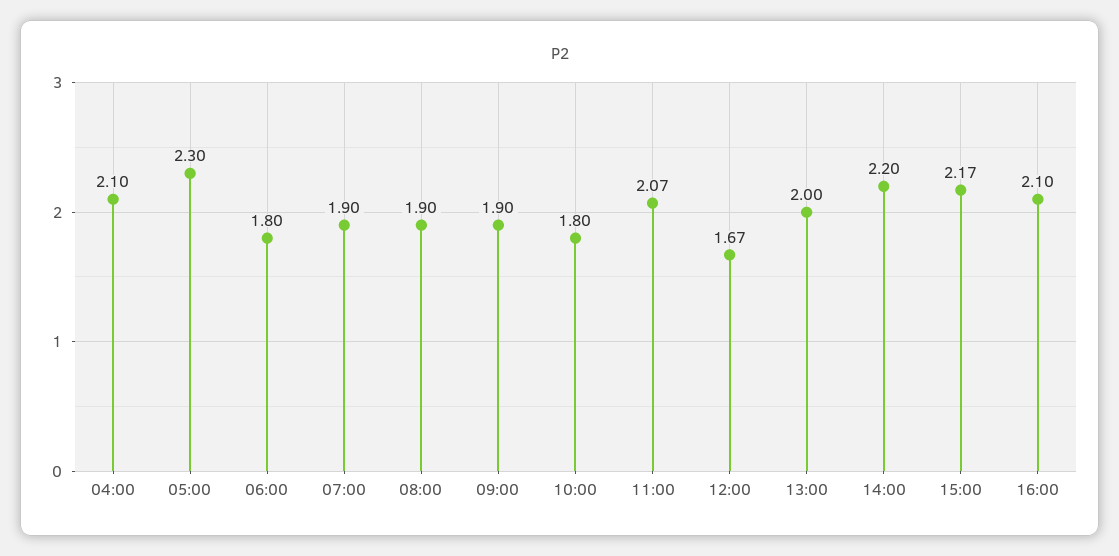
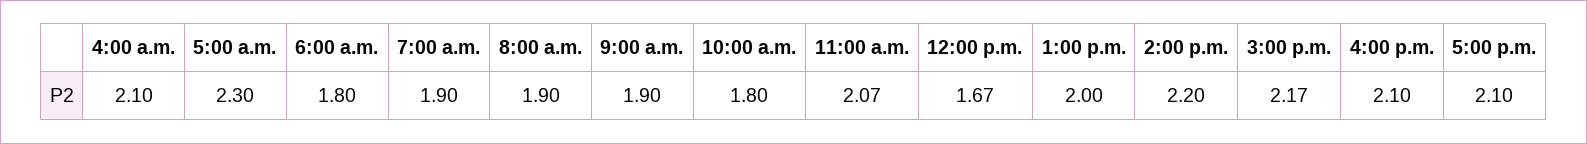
5:00 p.m.: none -> 2.1

